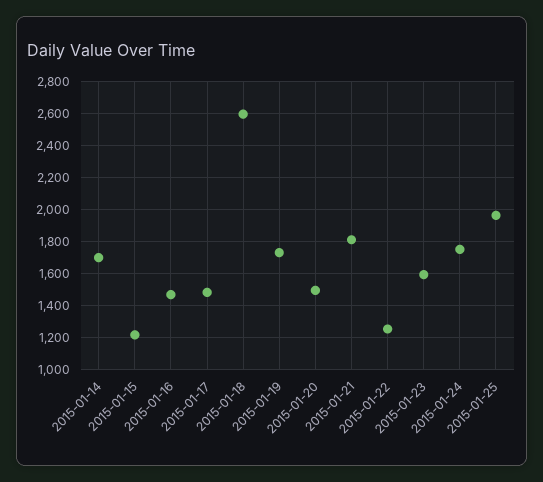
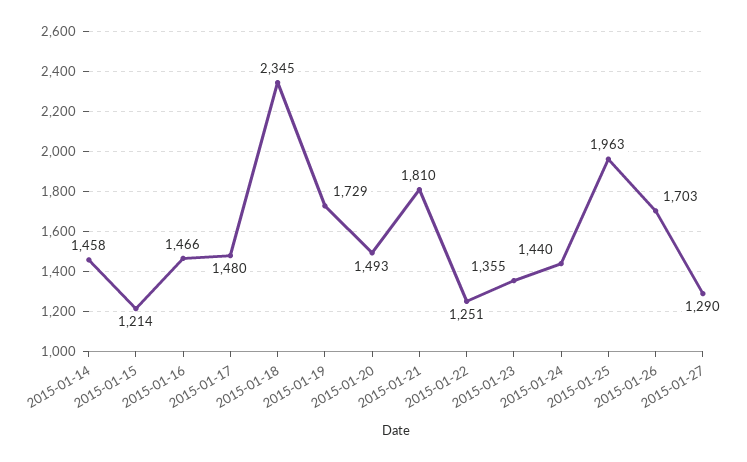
2015-01-14: 1700 -> 1458
2015-01-18: 2600 -> 2345
2015-01-23: 1600 -> 1355
2015-01-24: 1750 -> 1440
2015-01-26: none -> 1703
2015-01-27: none -> 1290

